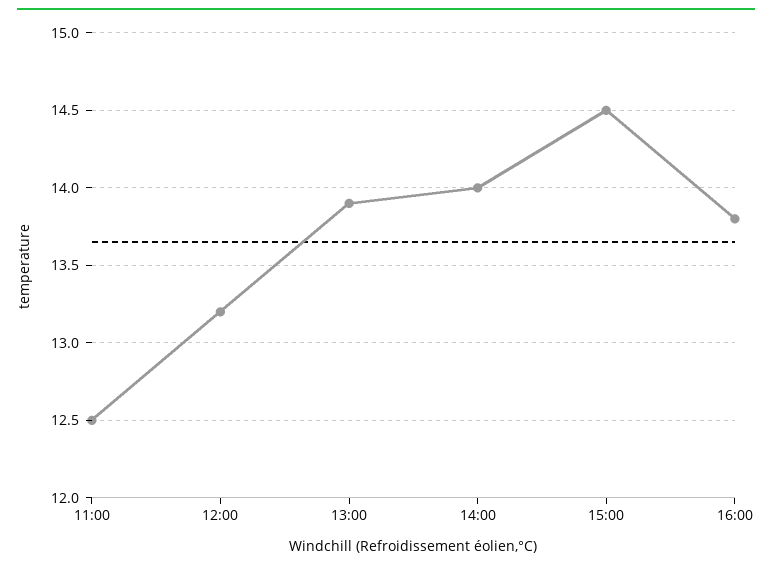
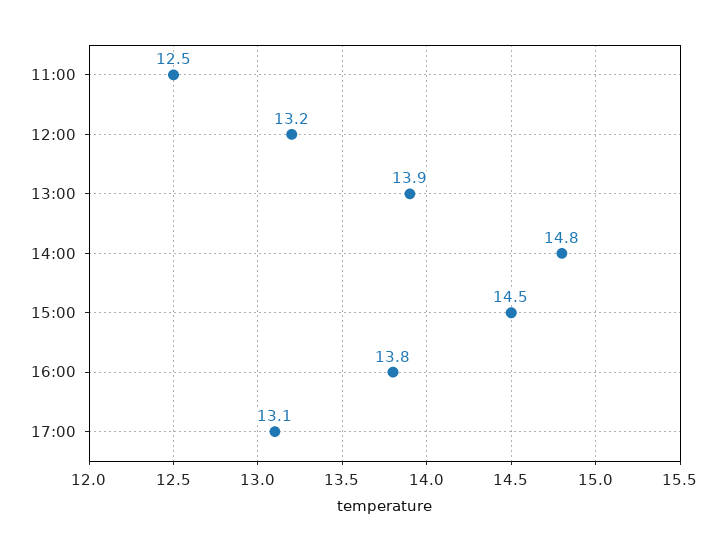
14:00: 14 -> 14.8
17:00: none -> 13.1

